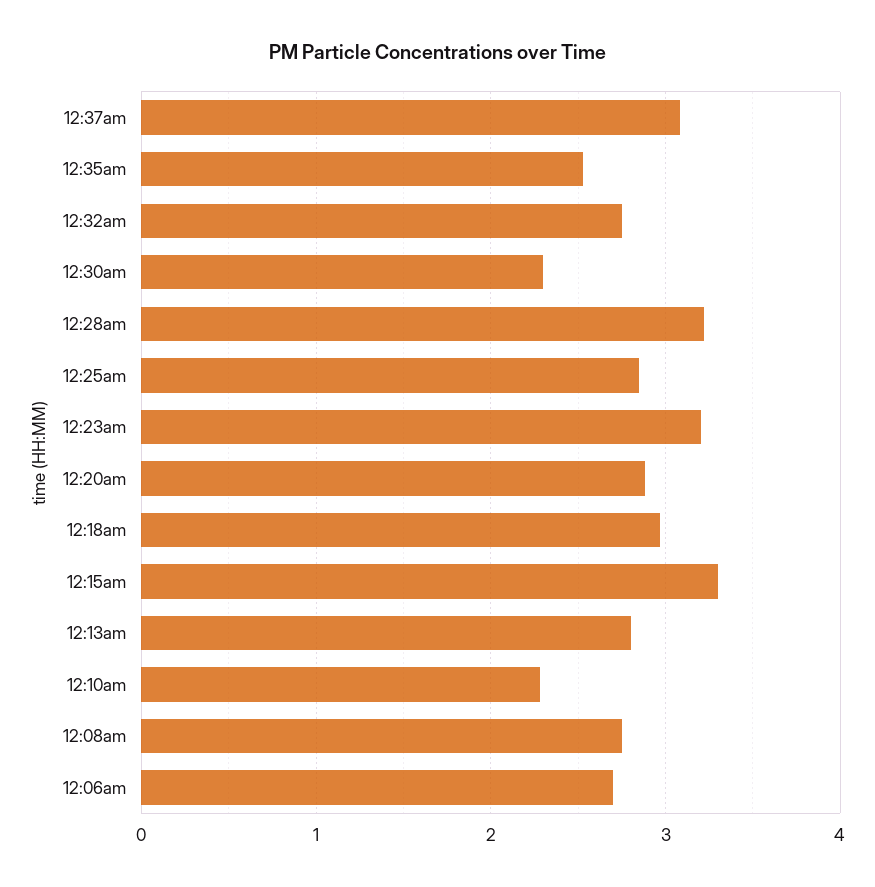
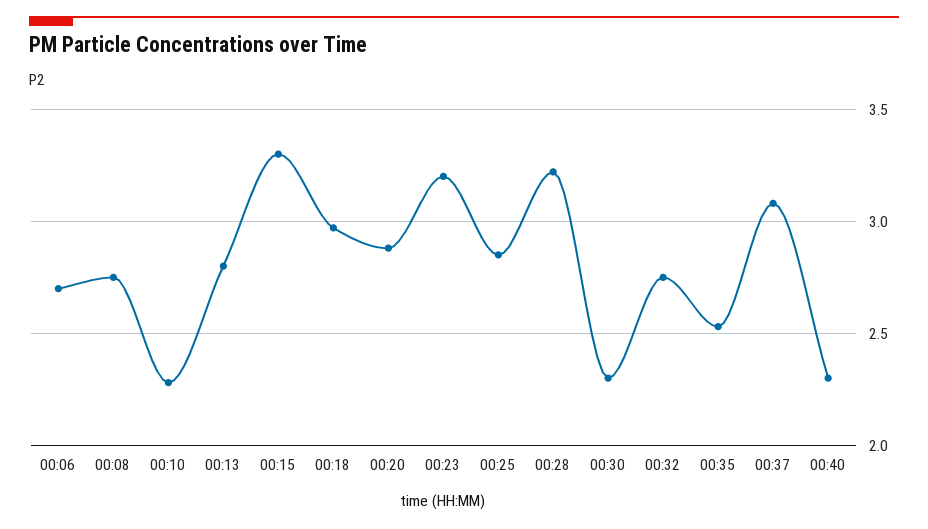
00:40: none -> 2.3

